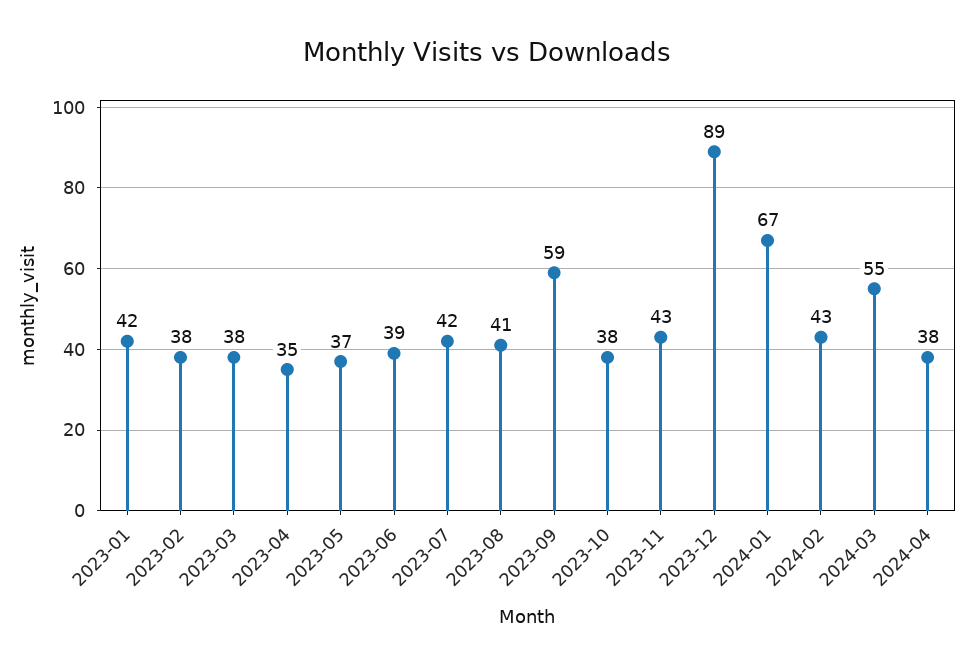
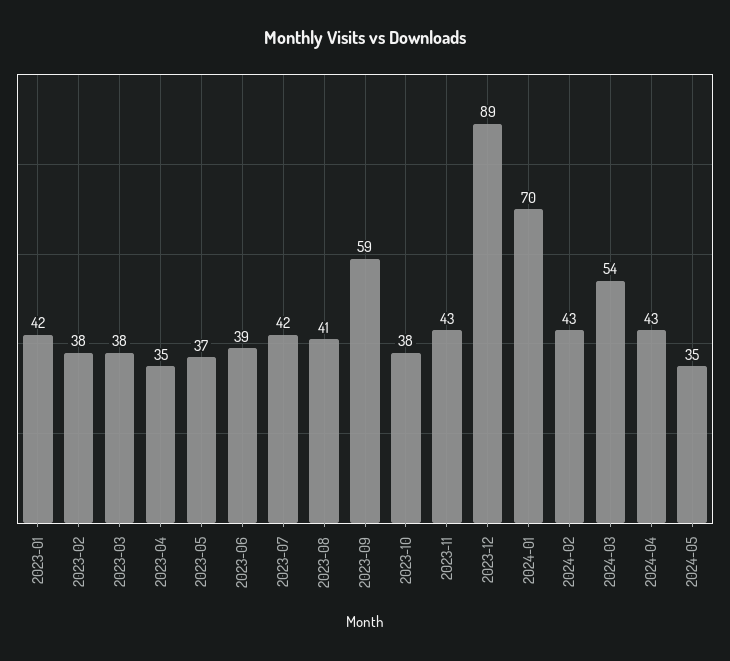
2024-01: 67 -> 70
2024-03: 55 -> 54
2024-04: 38 -> 43
2024-05: none -> 35

